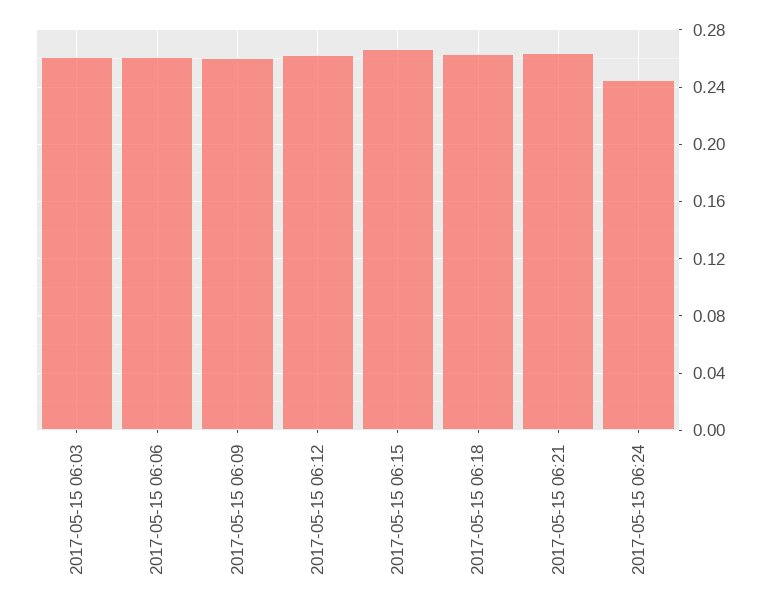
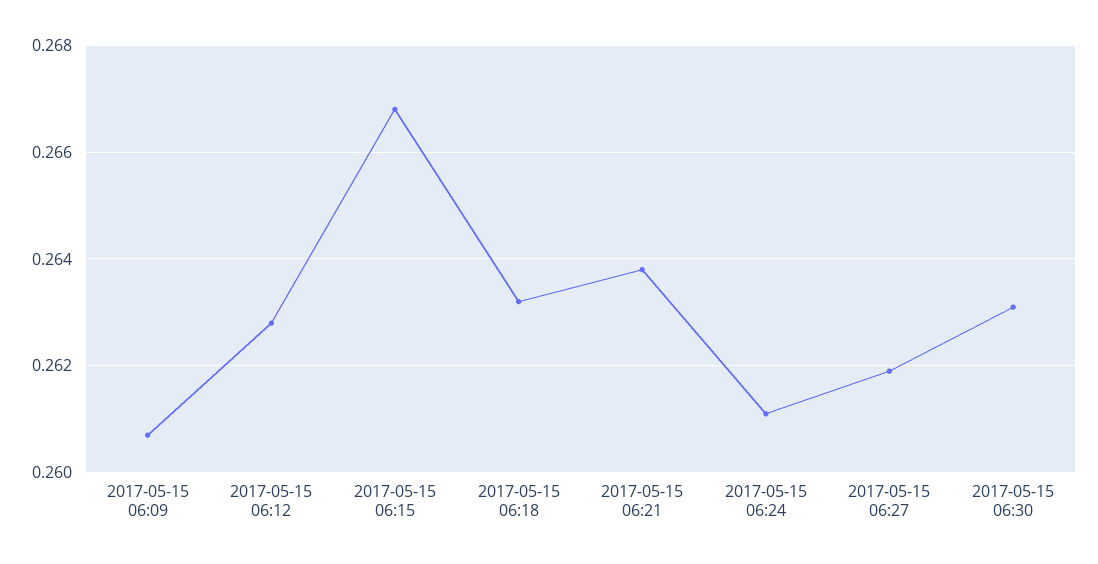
2017-05-15 06:03: 0.26 -> none
2017-05-15 06:06: 0.26 -> none
2017-05-15 06:24: 0.245 -> 0.261
2017-05-15 06:27: none -> 0.262
2017-05-15 06:30: none -> 0.263

